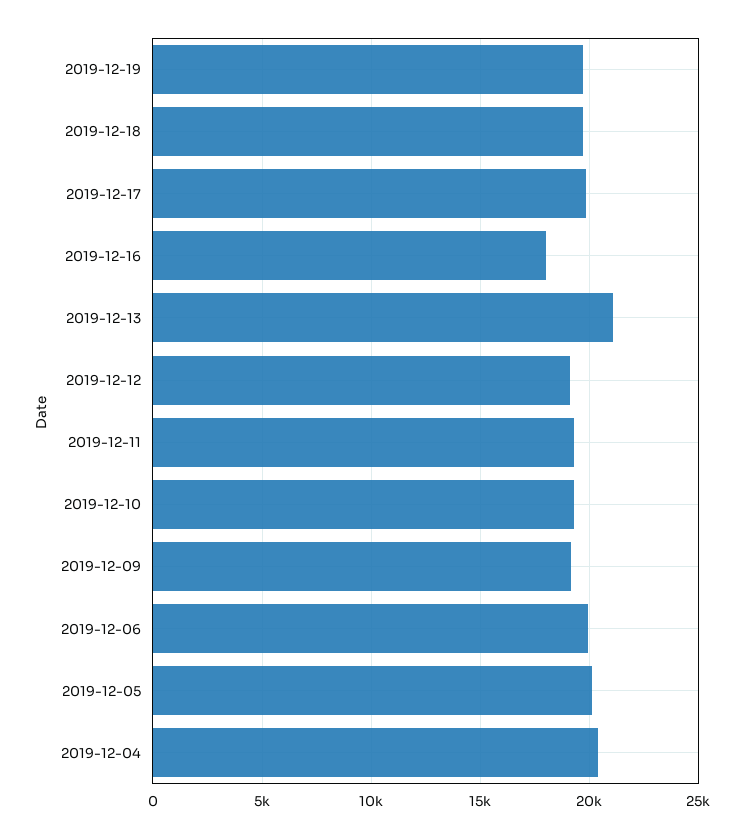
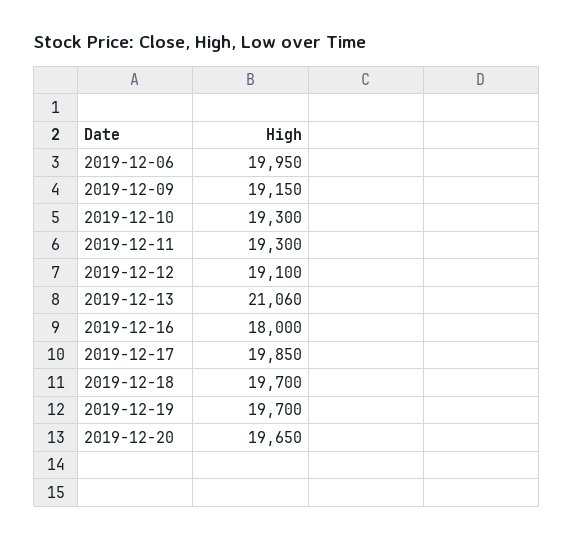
2019-12-05: 20000 -> none
2019-12-04: 20500 -> none
2019-12-20: none -> 19650

